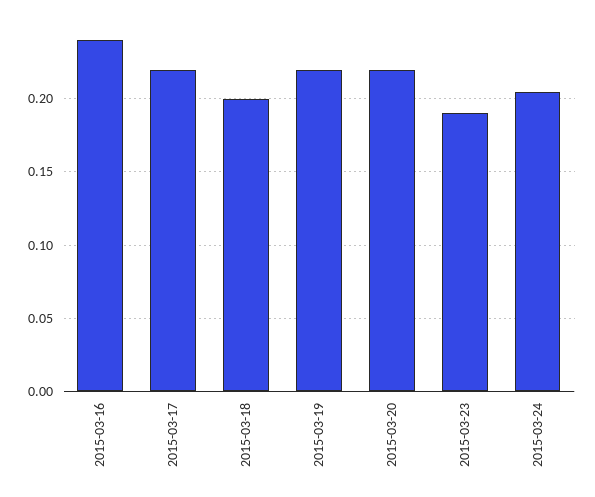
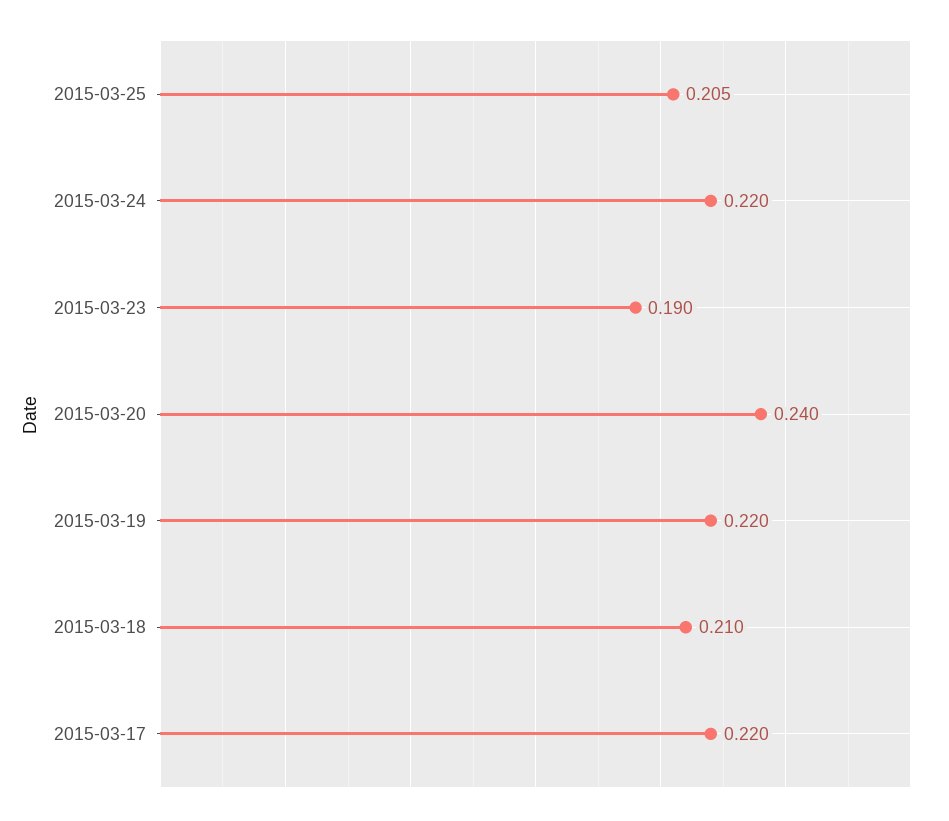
2015-03-16: 0.24 -> none
2015-03-18: 0.2 -> 0.21
2015-03-20: 0.22 -> 0.24
2015-03-24: 0.205 -> 0.22
2015-03-25: none -> 0.205

